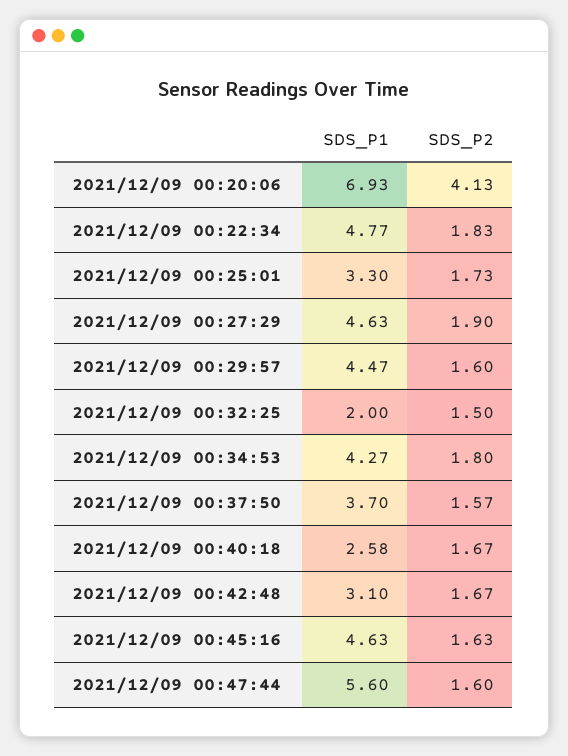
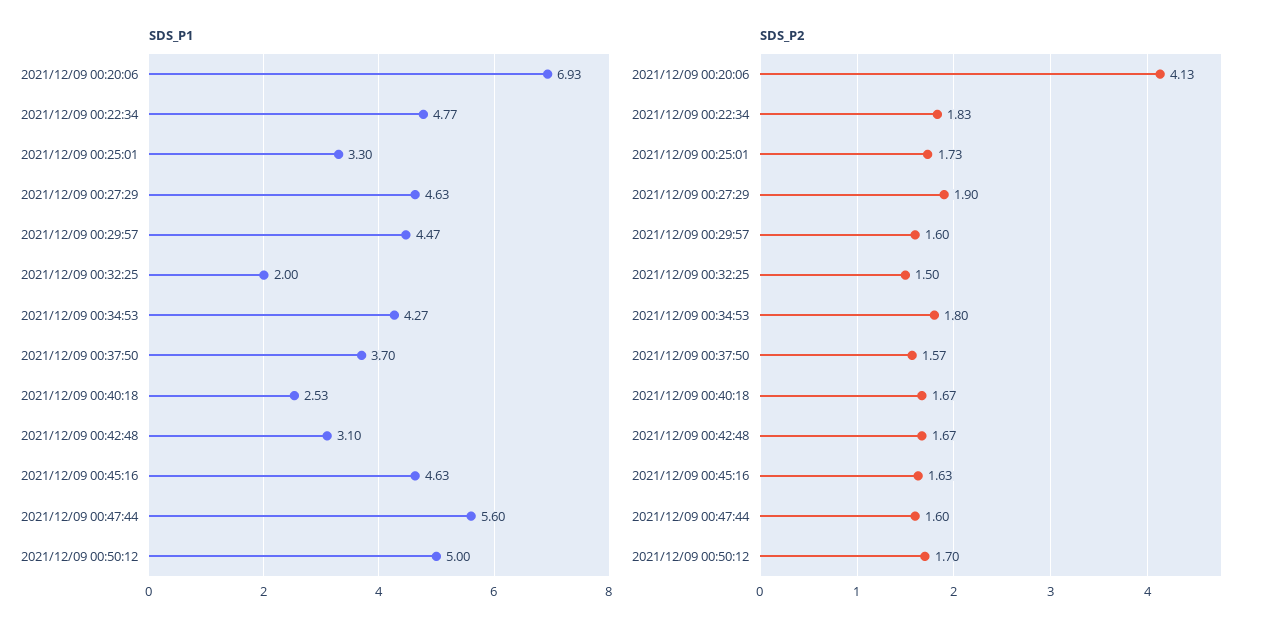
SDS_P1, 2021/12/09 00:40:18: 2.58 -> 2.53
SDS_P1, 2021/12/09 00:50:12: none -> 5
SDS_P2, 2021/12/09 00:50:12: none -> 1.7

